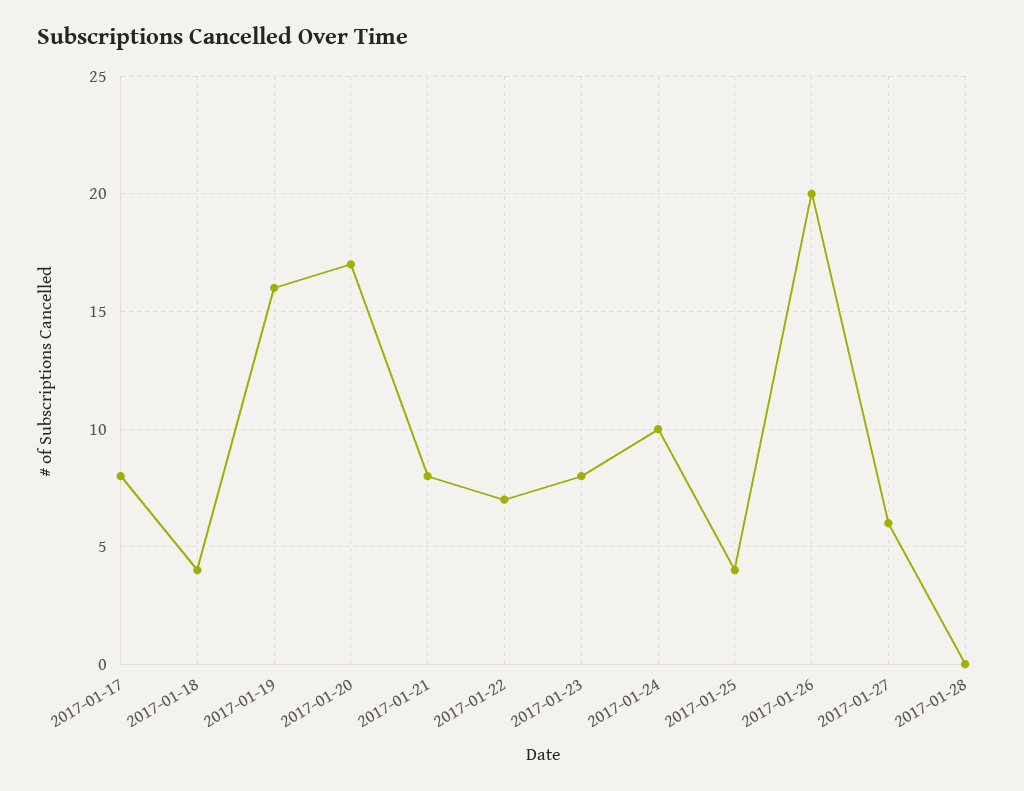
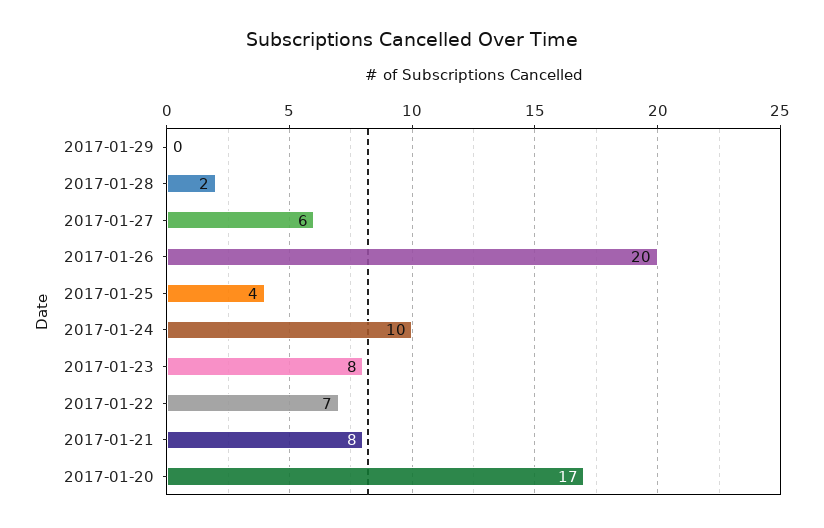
2017-01-17: 8 -> none
2017-01-18: 4 -> none
2017-01-19: 16 -> none
2017-01-28: 0 -> 2
2017-01-29: none -> 0

